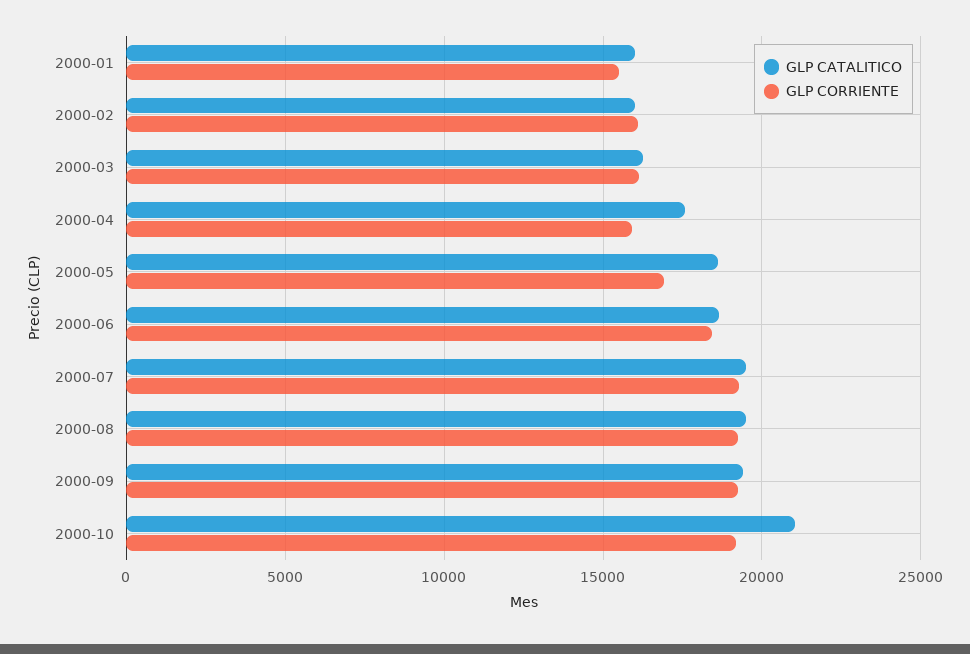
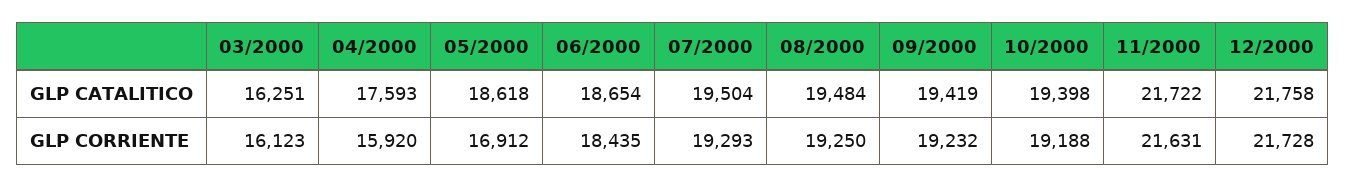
GLP CATALITICO, 2000-01: 16000 -> none
GLP CORRIENTE, 2000-01: 15500 -> none
GLP CATALITICO, 2000-02: 16000 -> none
GLP CORRIENTE, 2000-02: 16000 -> none
GLP CATALITICO, 2000-10: 21000 -> 19398
GLP CATALITICO, 11/2000: none -> 21722
GLP CATALITICO, 12/2000: none -> 21758
GLP CORRIENTE, 11/2000: none -> 21631
GLP CORRIENTE, 12/2000: none -> 21728

